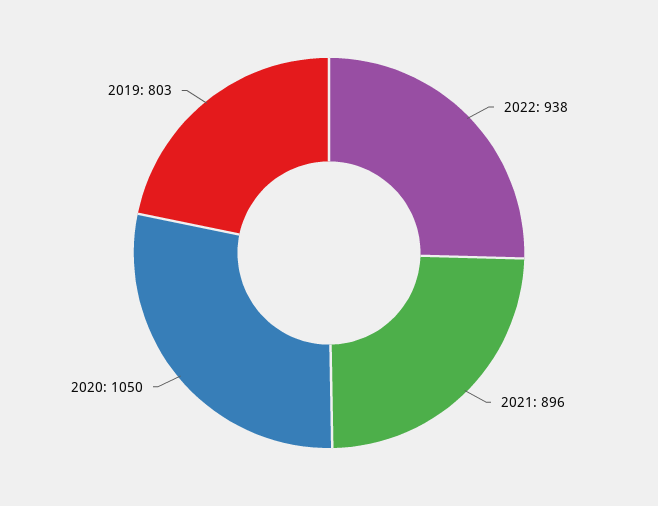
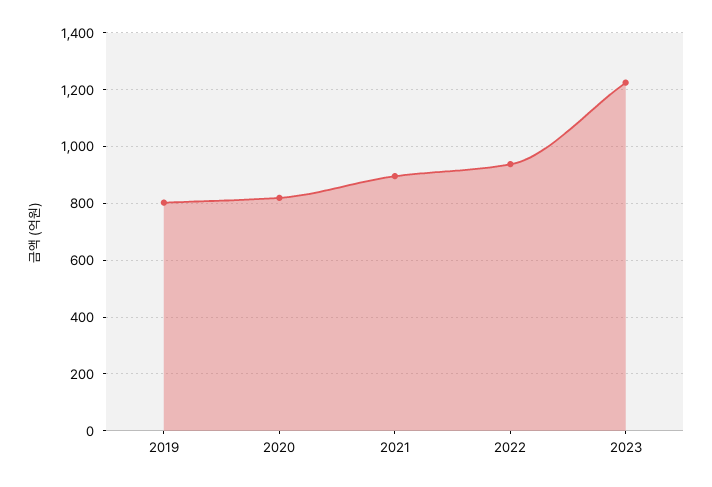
2020: 1050 -> 825
2023: none -> 1225

